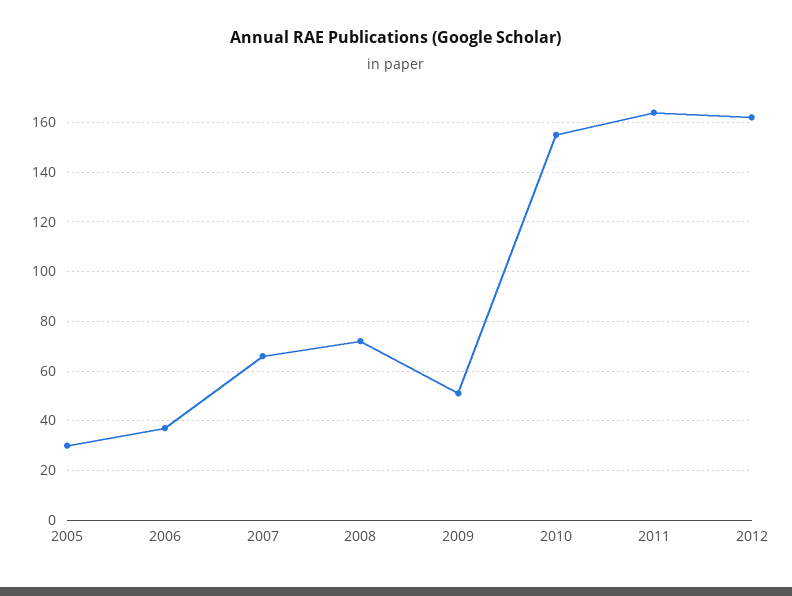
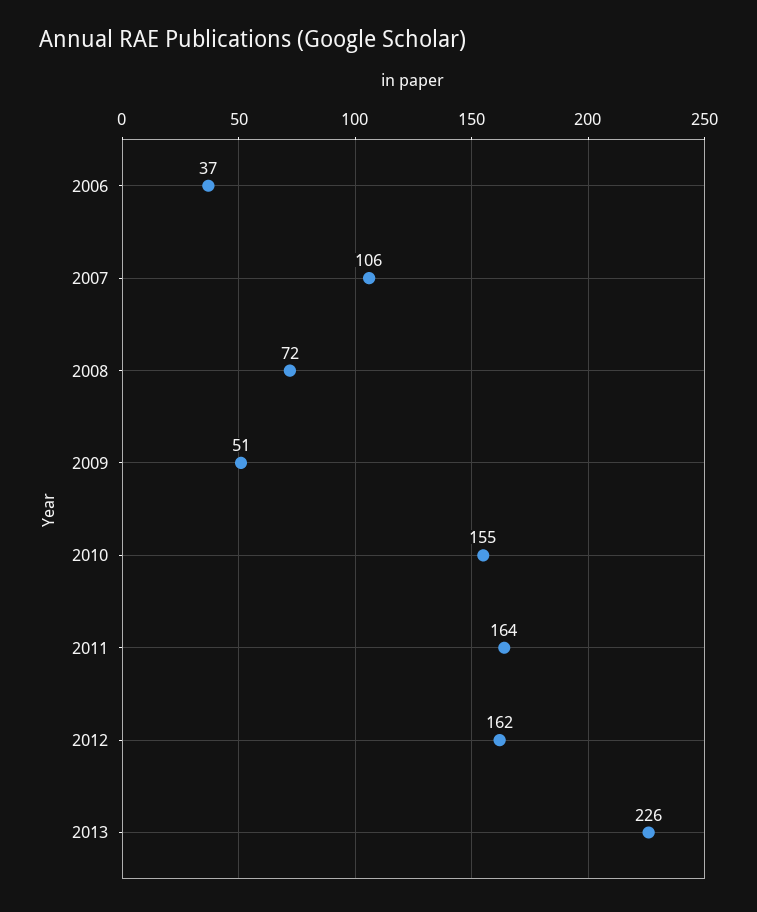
2005: 30 -> none
2007: 65 -> 106
2013: none -> 226

